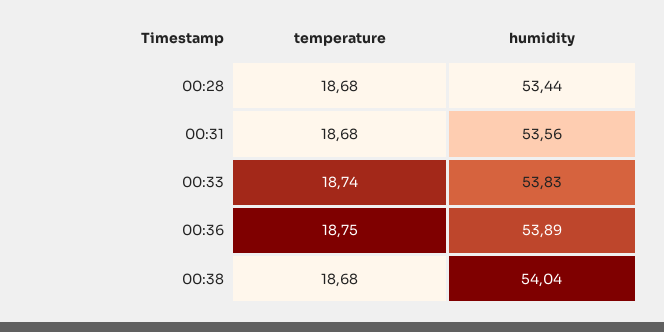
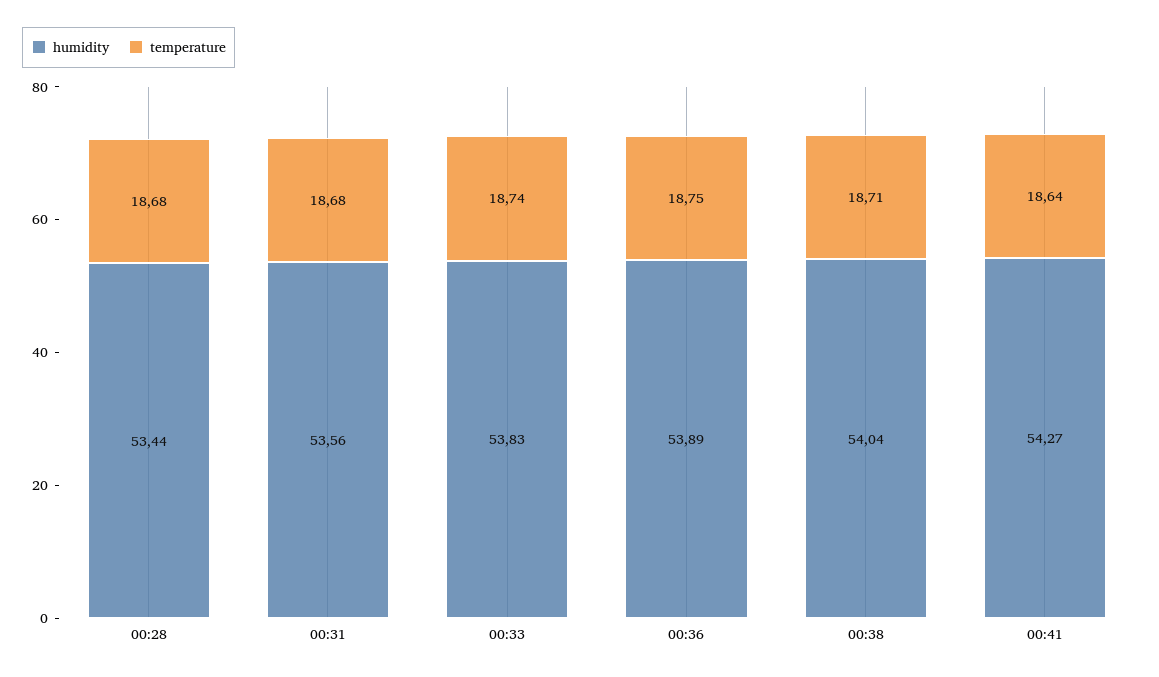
temperature, 00:38: 18.68 -> 18.71
humidity, 00:41: none -> 54.27
temperature, 00:41: none -> 18.64

